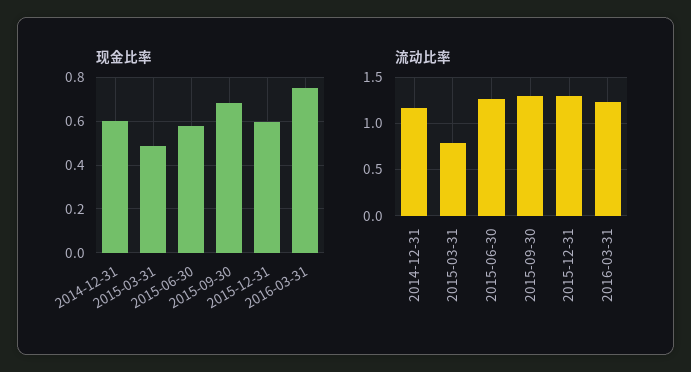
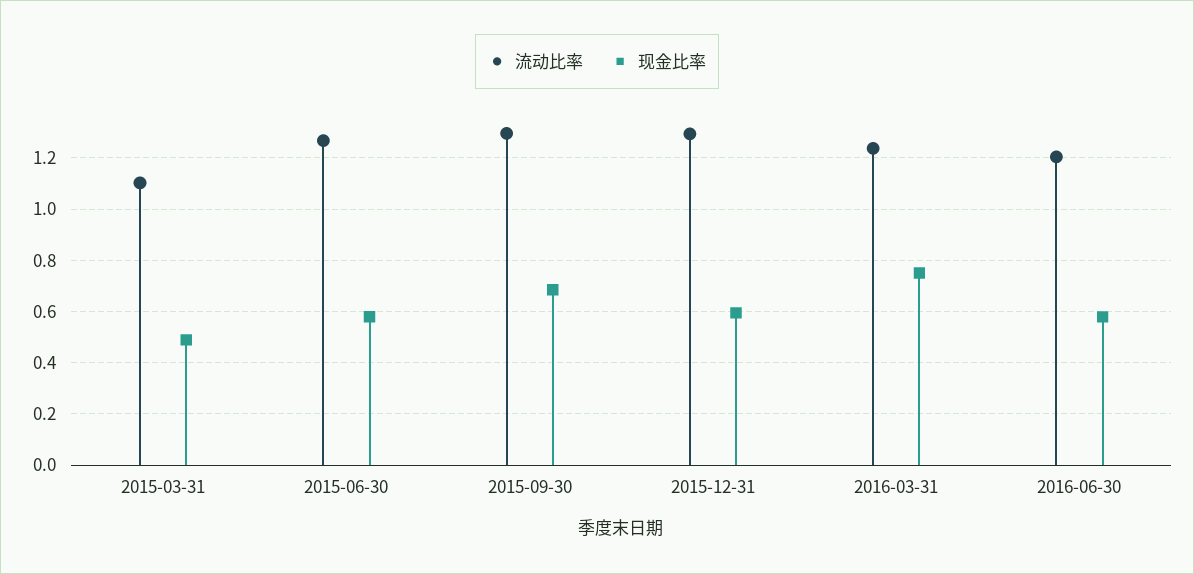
现金比率, 2014-12-31: 0.6 -> none
流动比率, 2014-12-31: 1.2 -> none
流动比率, 2015-03-31: 0.8 -> 1.1
流动比率, 2016-06-30: none -> 1.2
现金比率, 2016-06-30: none -> 0.575

